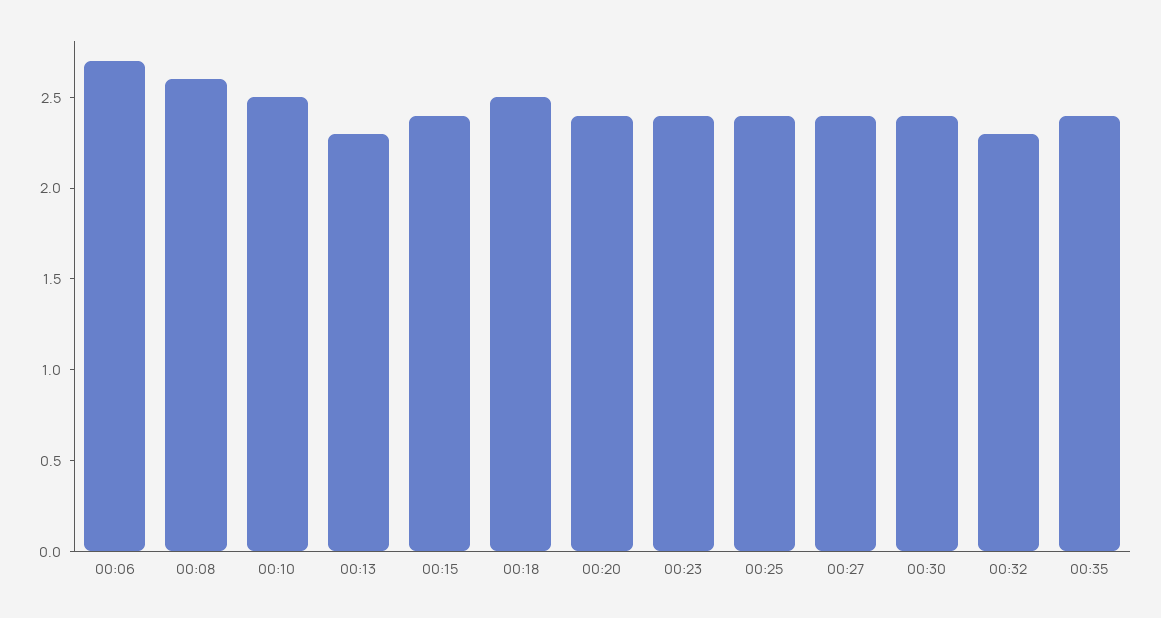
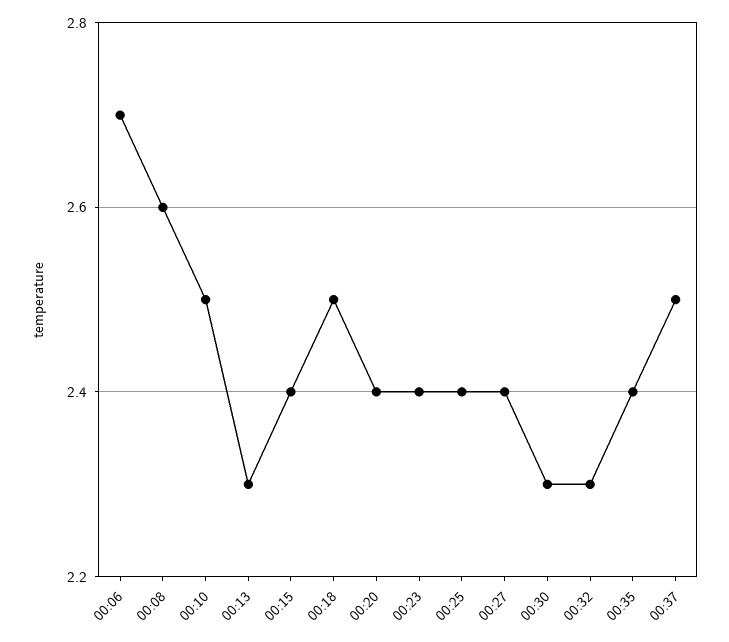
00:30: 2.4 -> 2.3
00:37: none -> 2.5

